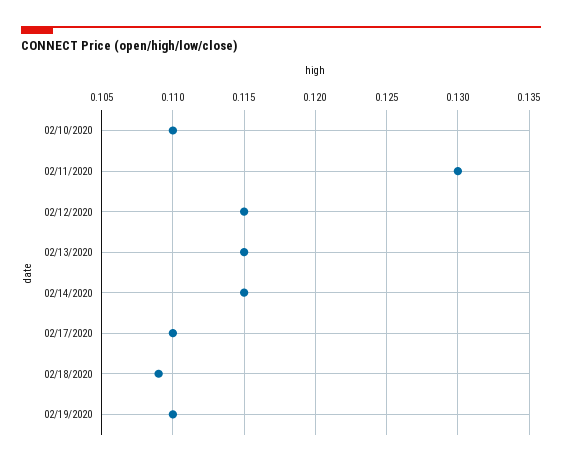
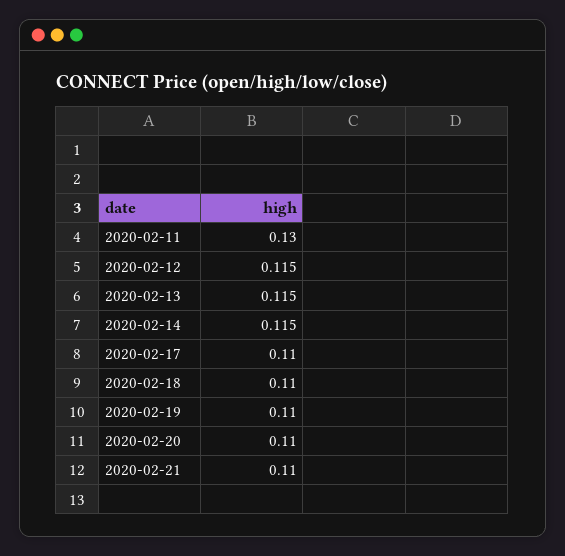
02/10/2020: 0.11 -> none
02/18/2020: 0.109 -> 0.11
2020-02-20: none -> 0.11
2020-02-21: none -> 0.11

